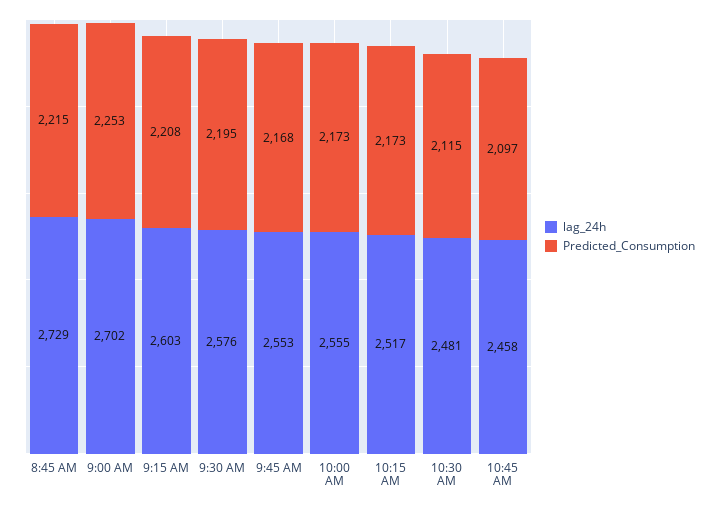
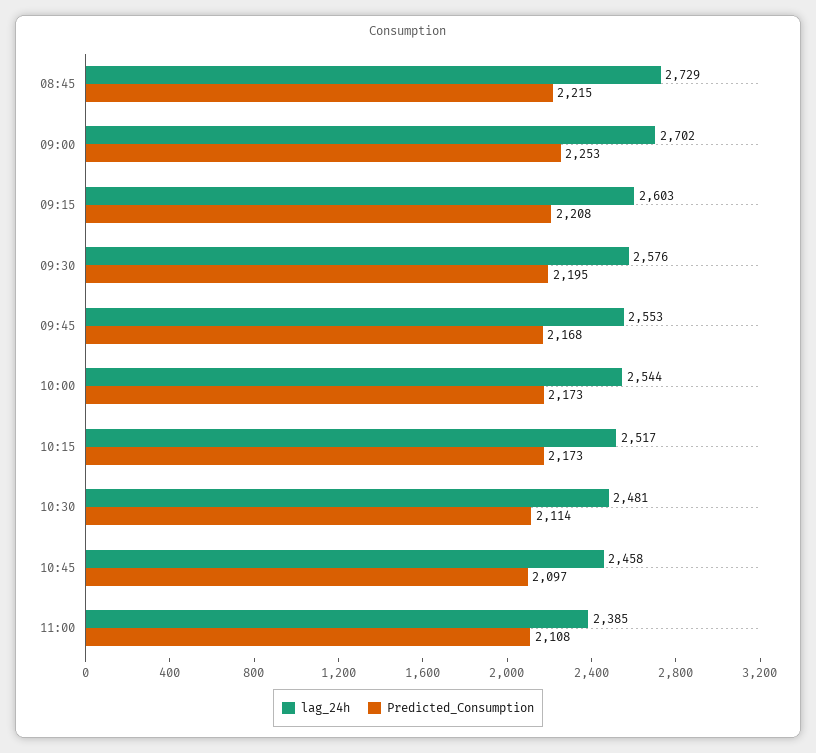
lag_24h, 10:00 AM: 2555 -> 2544
Predicted_Consumption, 10:30 AM: 2115 -> 2114
lag_24h, 11:00: none -> 2385
Predicted_Consumption, 11:00: none -> 2108

